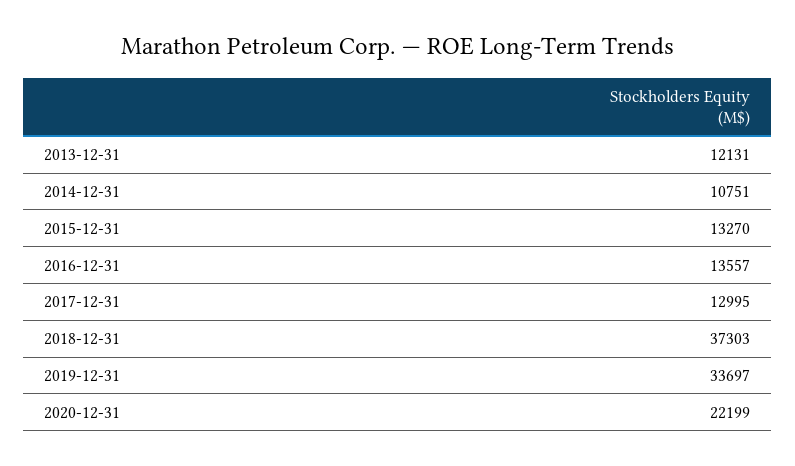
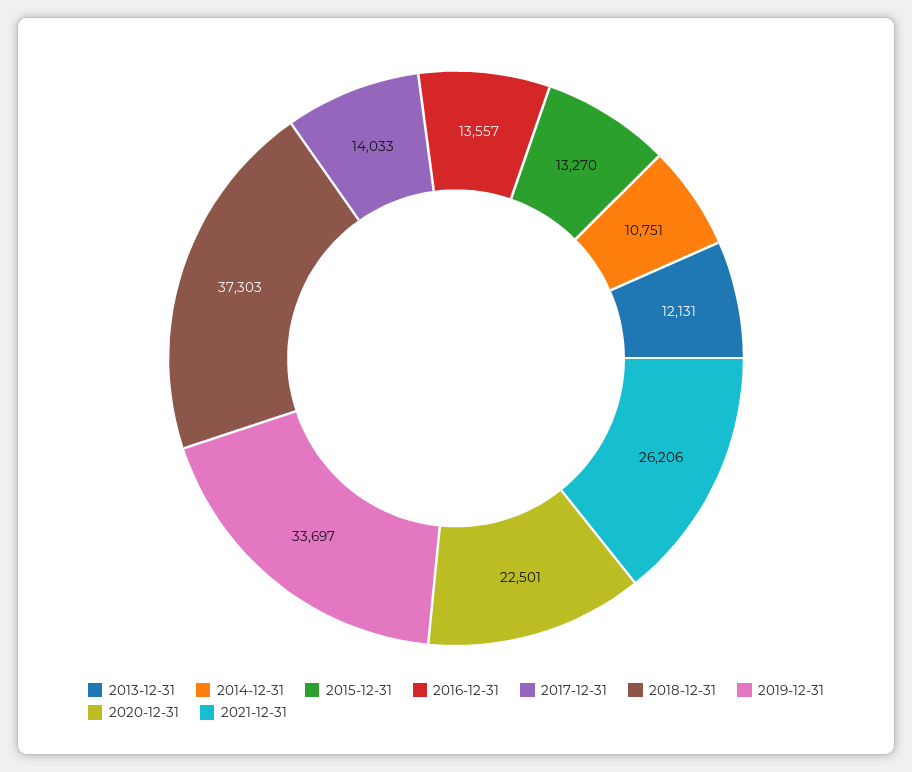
2017-12-31: 12995 -> 14033
2020-12-31: 22199 -> 22501
2021-12-31: none -> 26206

